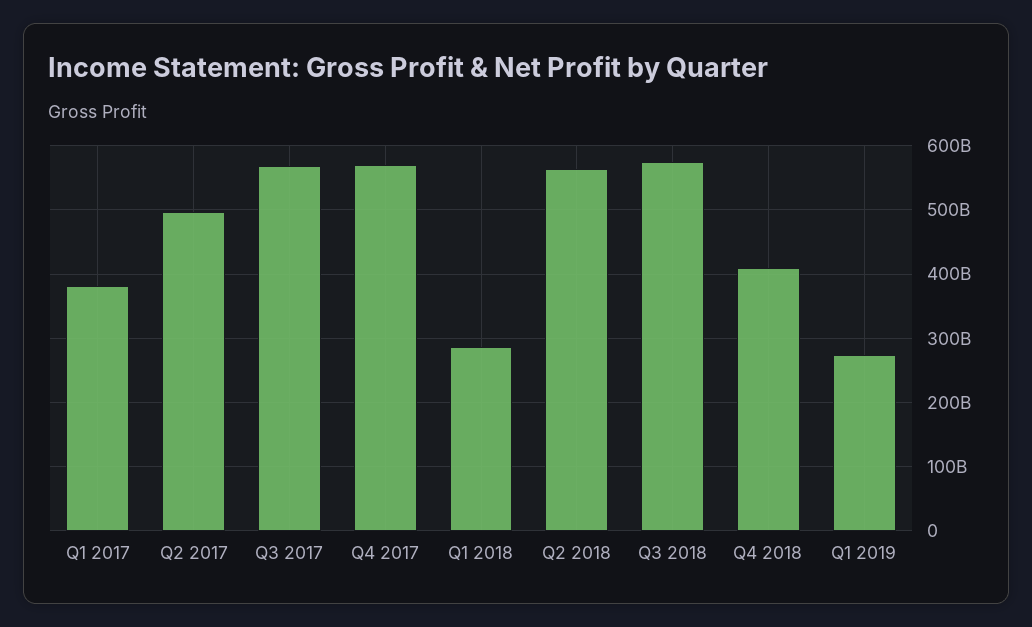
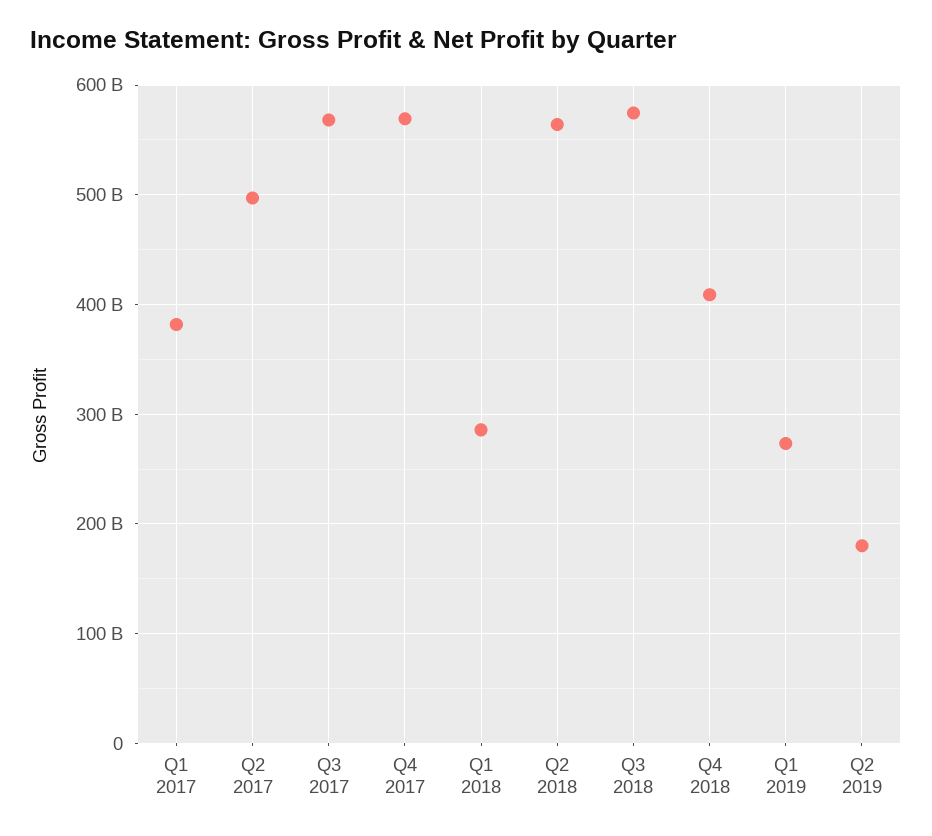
Q2 2019: none -> 180000000000

